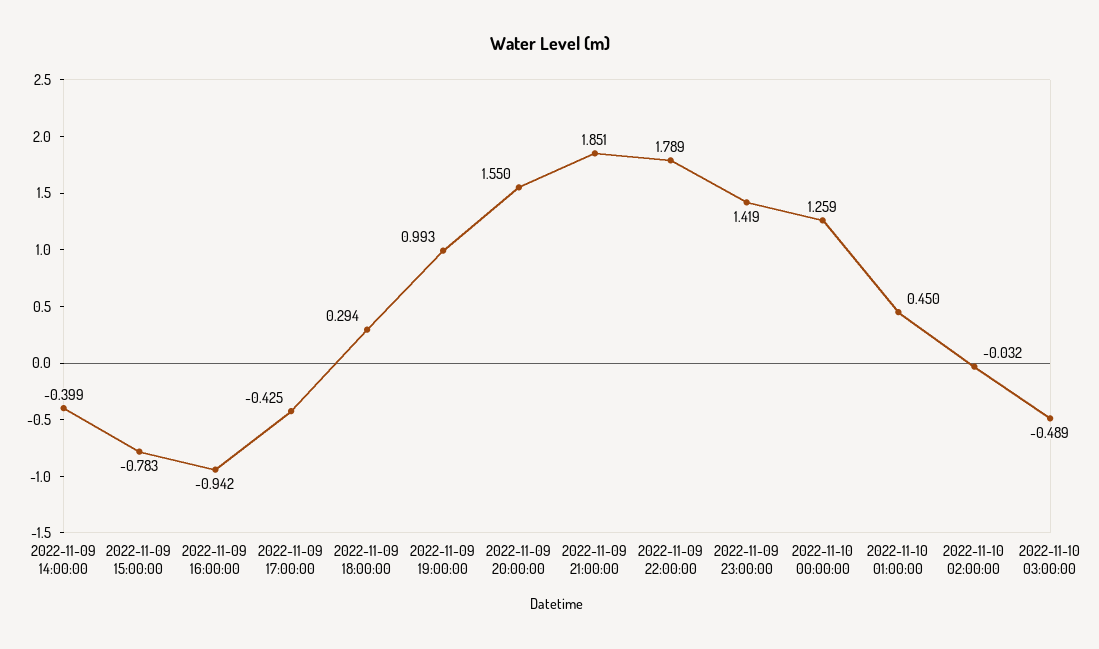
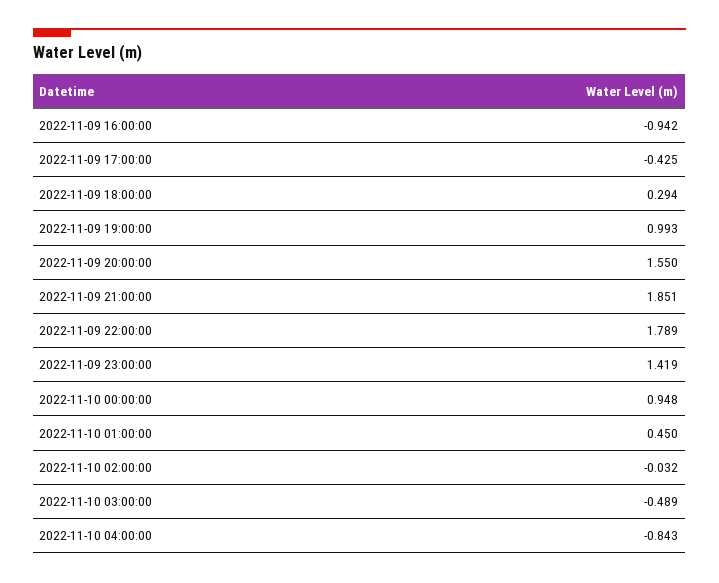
2022-11-09 14:00:00: -0.399 -> none
2022-11-09 15:00:00: -0.783 -> none
2022-11-10 00:00:00: 1.259 -> 0.948
2022-11-10 04:00:00: none -> -0.843

